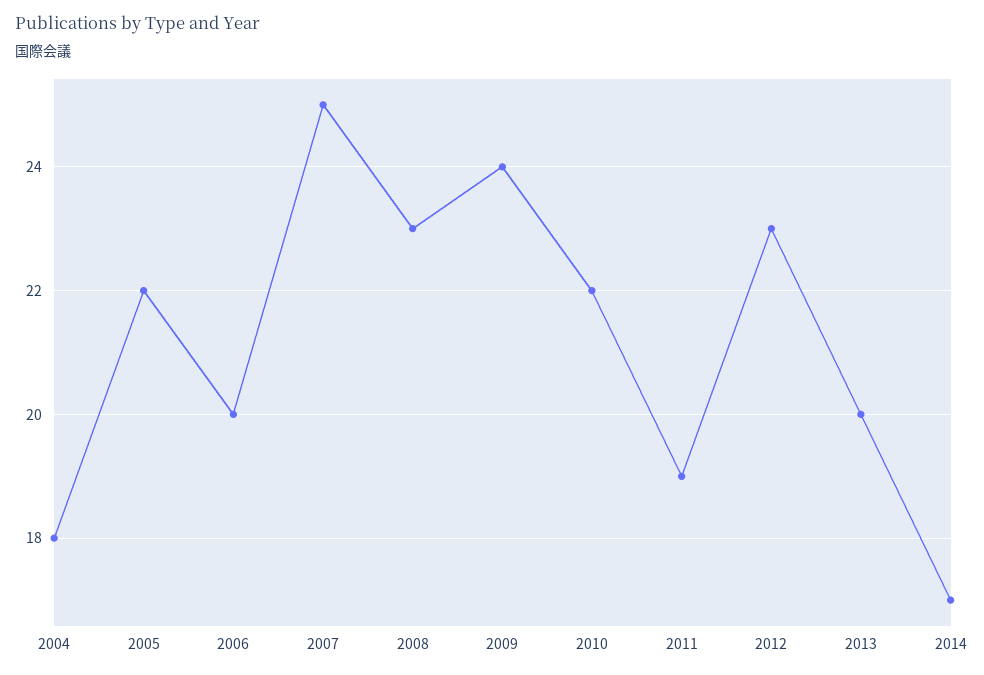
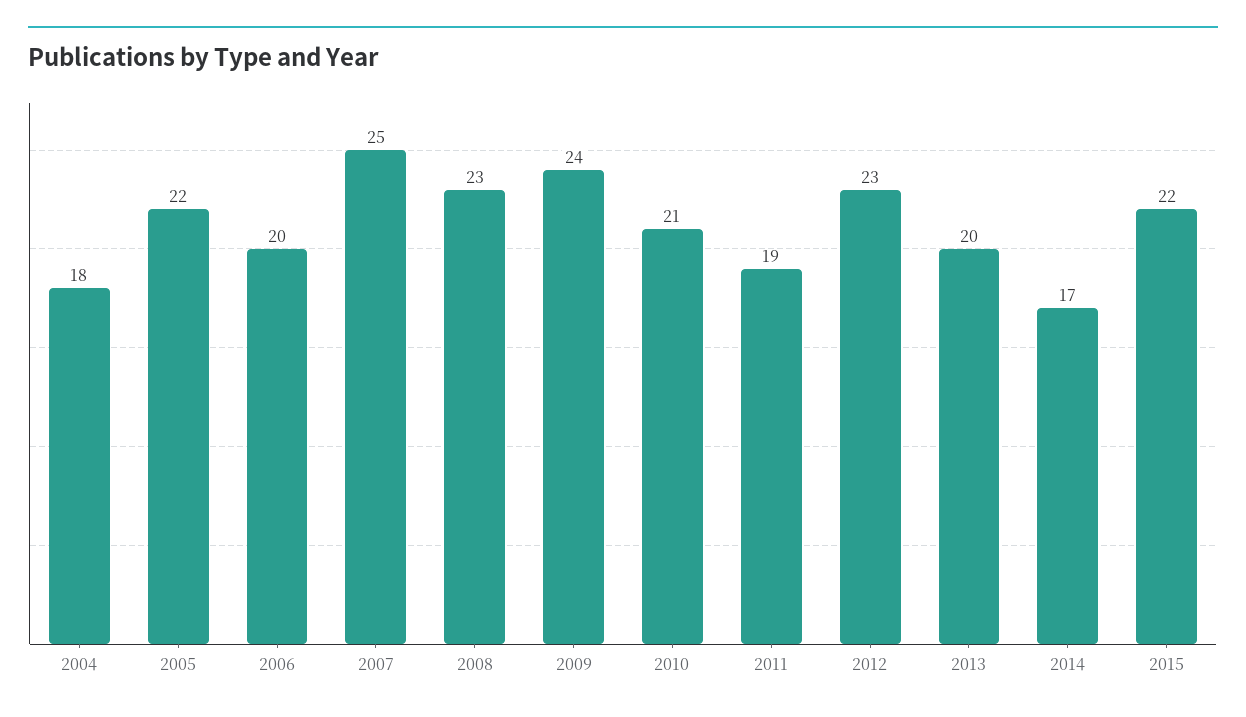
2010: 22 -> 21
2015: none -> 22

